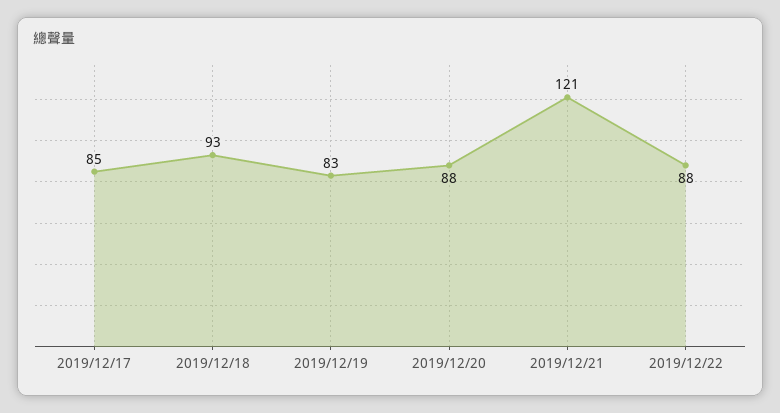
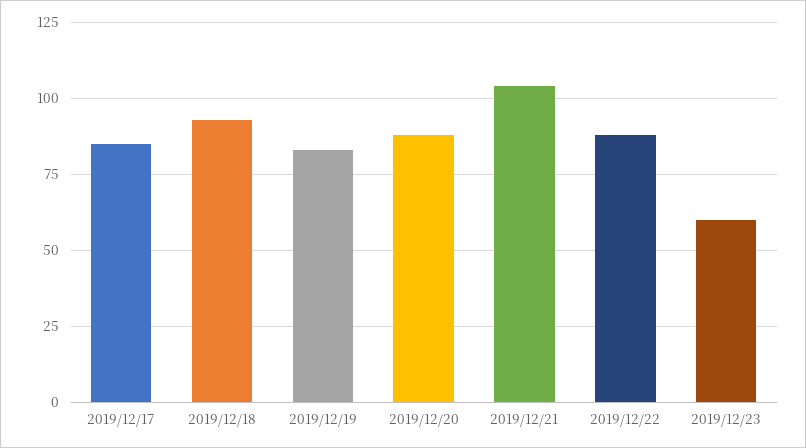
2019/12/21: 121 -> 105
2019/12/23: none -> 60

